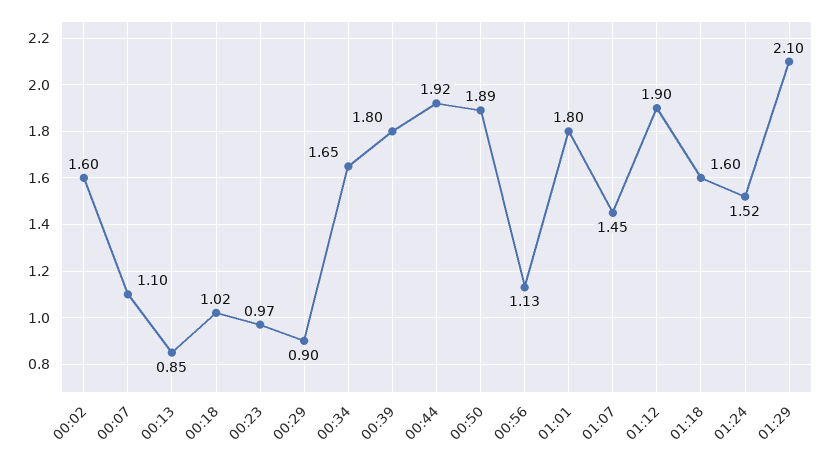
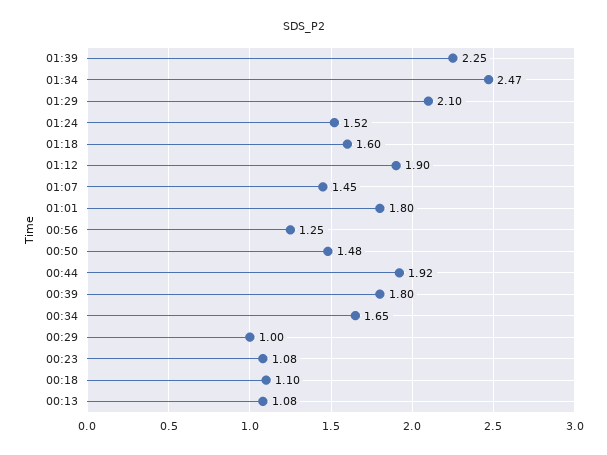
00:02: 1.6 -> none
00:07: 1.1 -> none
00:13: 0.85 -> 1.08
00:18: 1.02 -> 1.1
00:23: 0.97 -> 1.08
00:29: 0.9 -> 1
00:50: 1.89 -> 1.48
00:56: 1.13 -> 1.25
01:39: none -> 2.25
01:34: none -> 2.47

